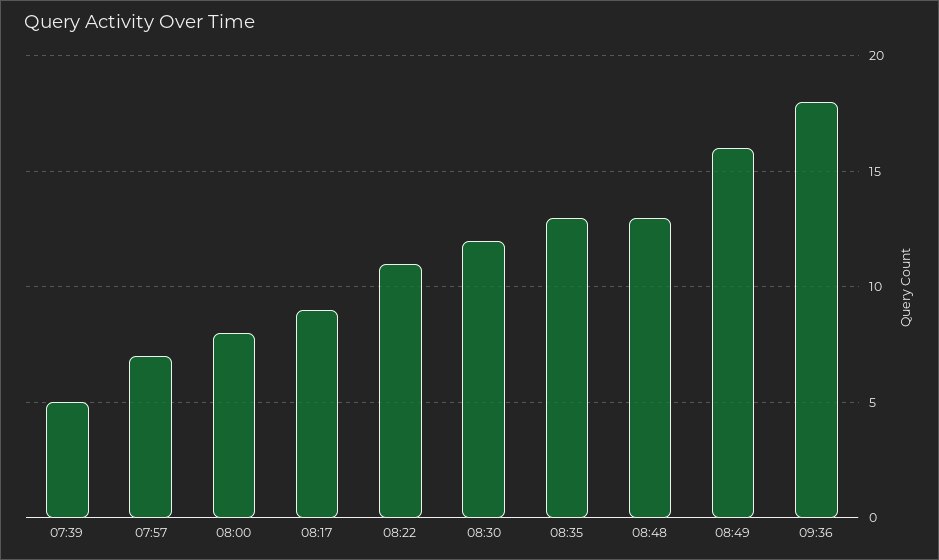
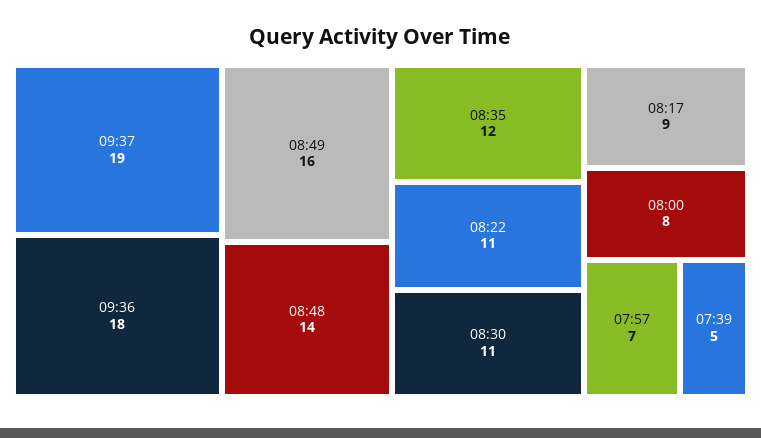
08:30: 12 -> 11
08:35: 13 -> 12
08:48: 13 -> 14
09:37: none -> 19

